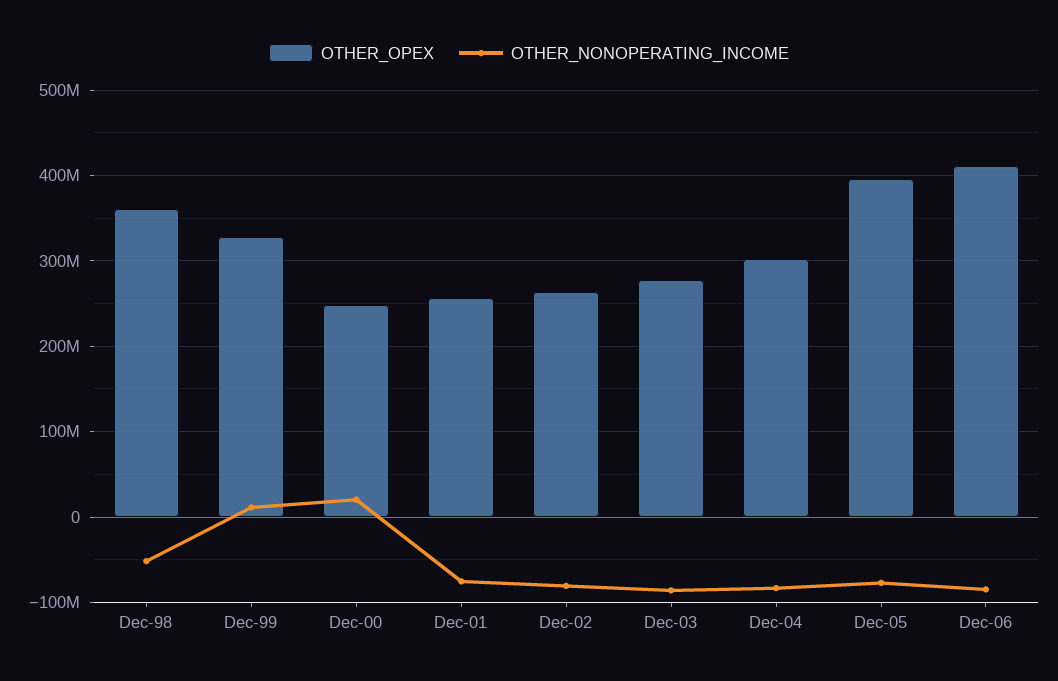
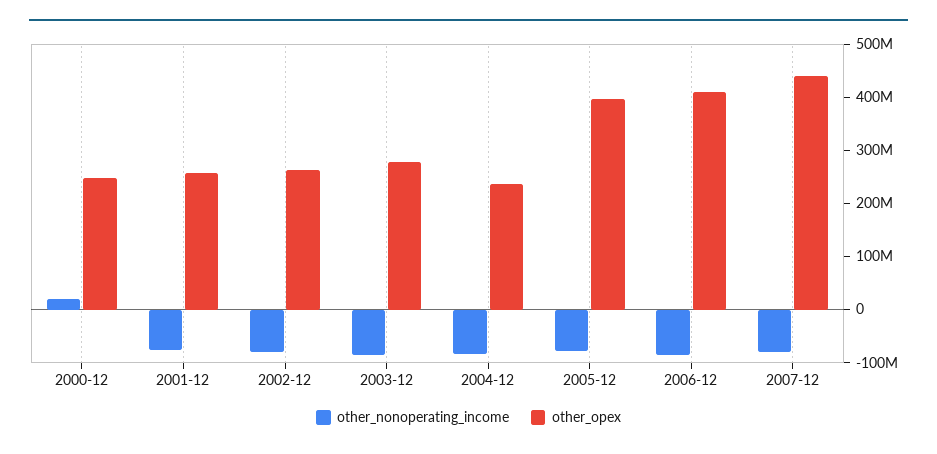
OTHER_OPEX, Dec-98: 360000000 -> none
OTHER_NONOPERATING_INCOME, Dec-98: -50000000 -> none
OTHER_OPEX, Dec-99: 330000000 -> none
OTHER_NONOPERATING_INCOME, Dec-99: 10000000 -> none
OTHER_OPEX, Dec-04: 300000000 -> 240000000
OTHER_NONOPERATING_INCOME, 2007-12: none -> -80000000
OTHER_OPEX, 2007-12: none -> 440000000

